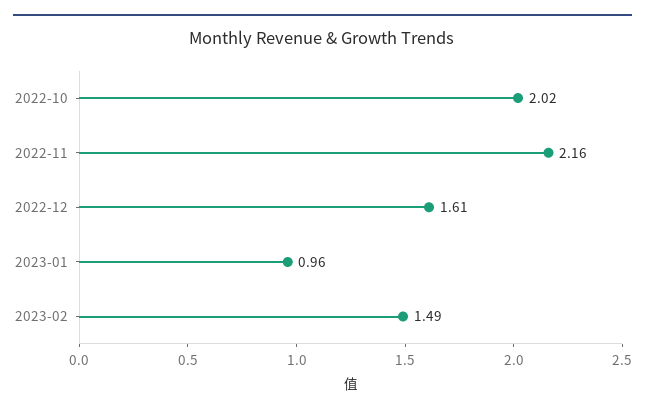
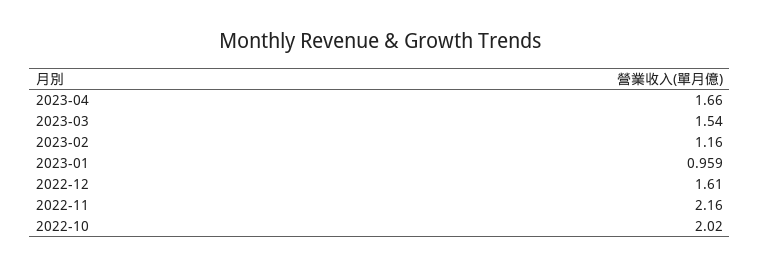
2023-02: 1.49 -> 1.16
2023-04: none -> 1.66
2023-03: none -> 1.54

